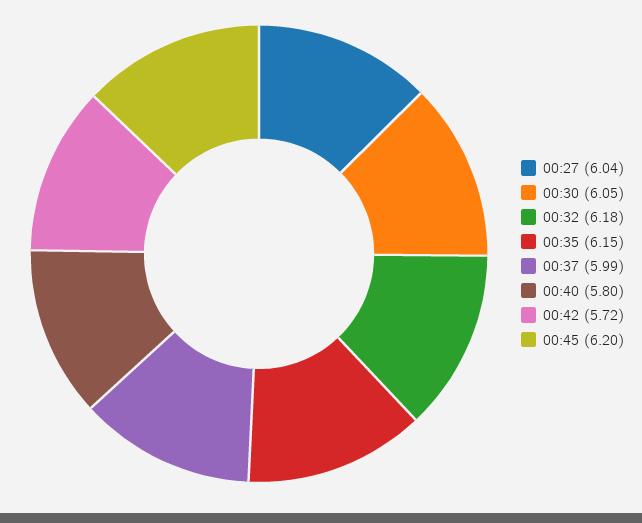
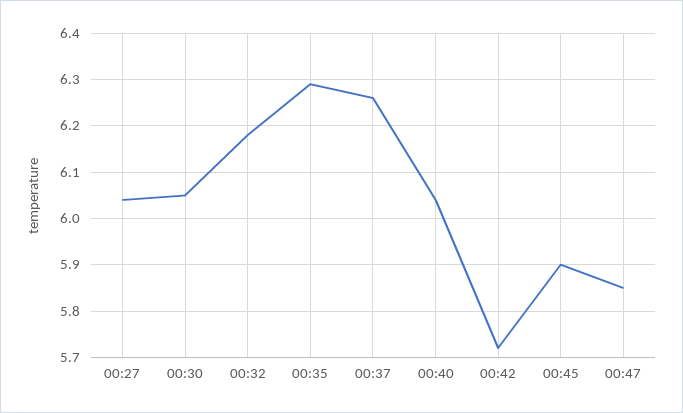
00:35: 6.15 -> 6.3
00:37: 5.99 -> 6.25
00:40: 5.8 -> 6.05
00:45: 6.2 -> 5.9
00:47: none -> 5.85

